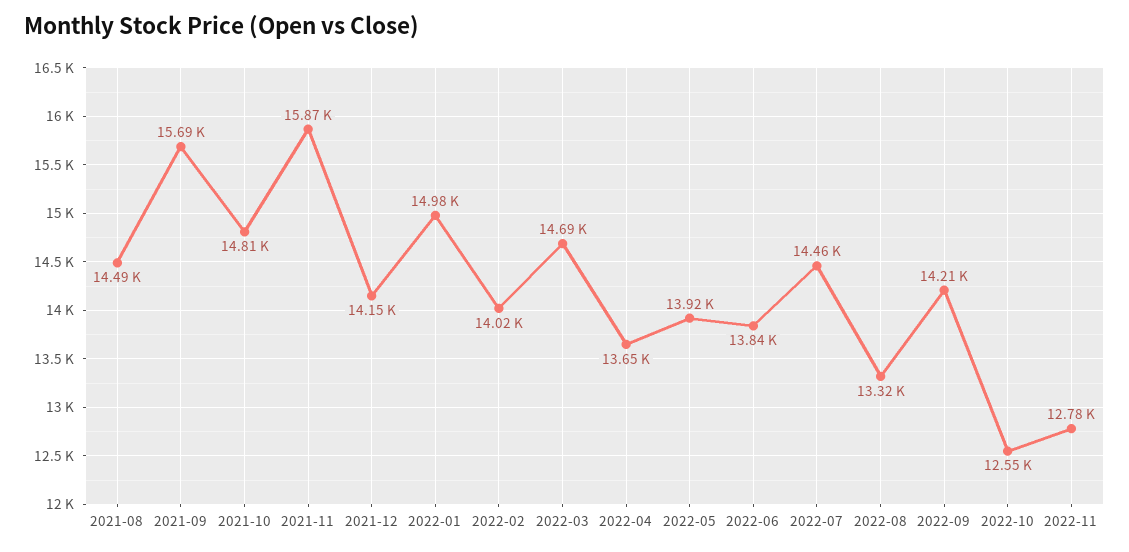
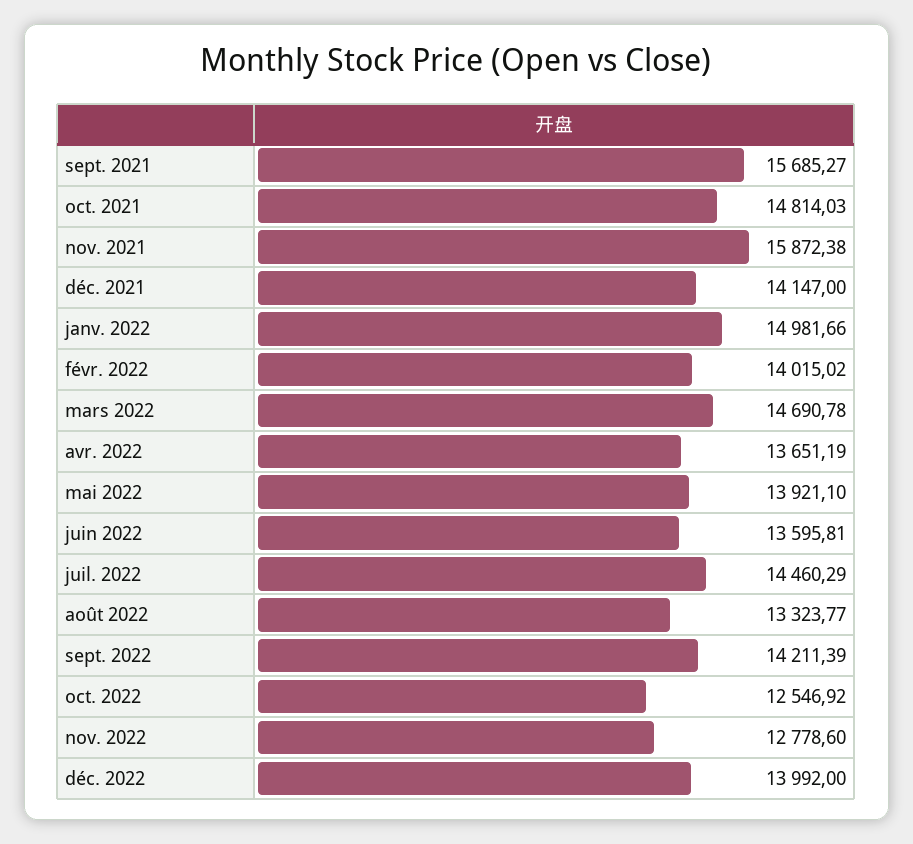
2021-08: 14490 -> none
2022-06: 13840 -> 13595.81
déc. 2022: none -> 13992

